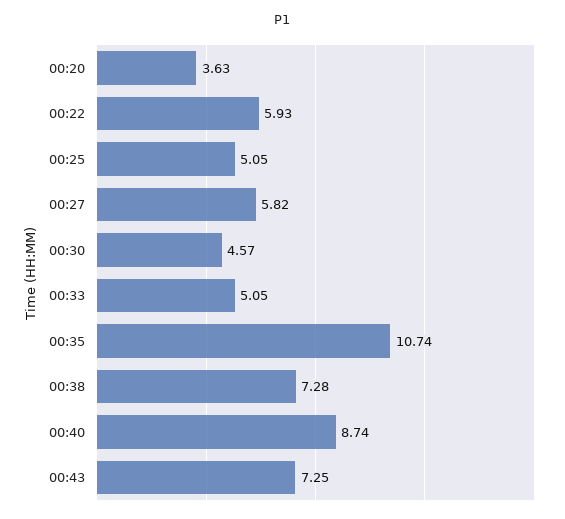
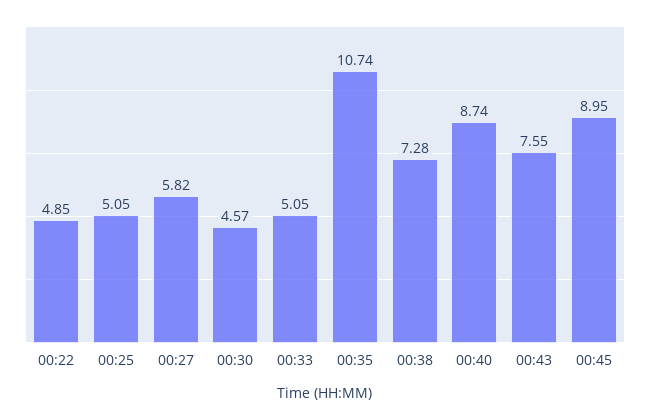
00:20: 3.63 -> none
00:22: 5.93 -> 4.85
00:43: 7.25 -> 7.55
00:45: none -> 8.95

